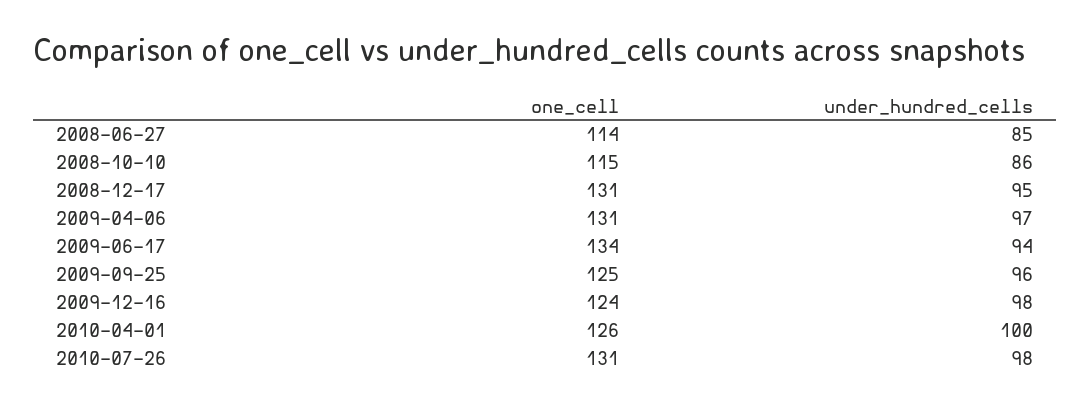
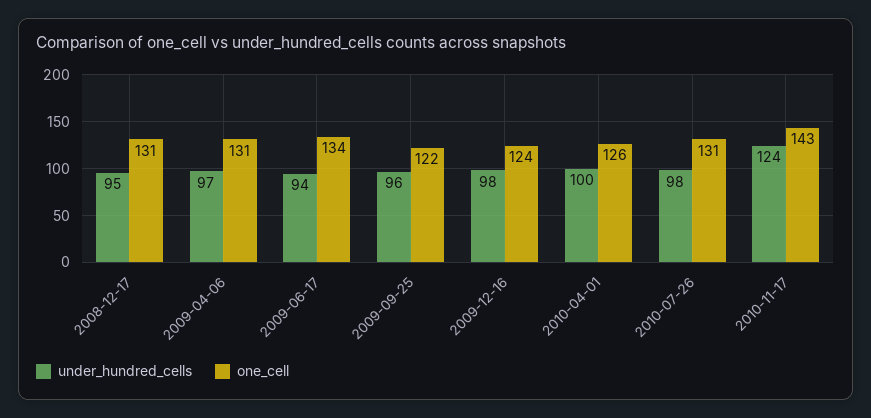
one_cell, 2008-06-27: 114 -> none
under_hundred_cells, 2008-06-27: 85 -> none
one_cell, 2008-10-10: 115 -> none
under_hundred_cells, 2008-10-10: 86 -> none
one_cell, 2009-09-25: 125 -> 122
under_hundred_cells, 2010-11-17: none -> 124
one_cell, 2010-11-17: none -> 143

